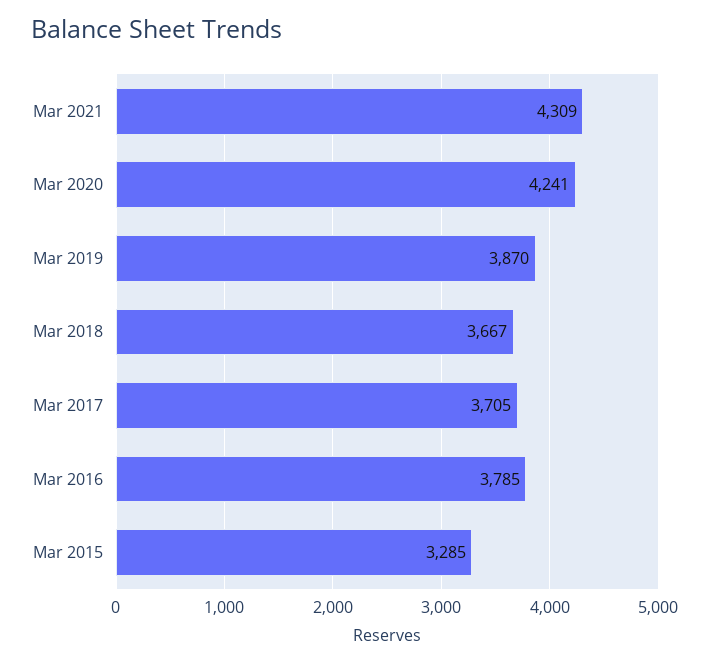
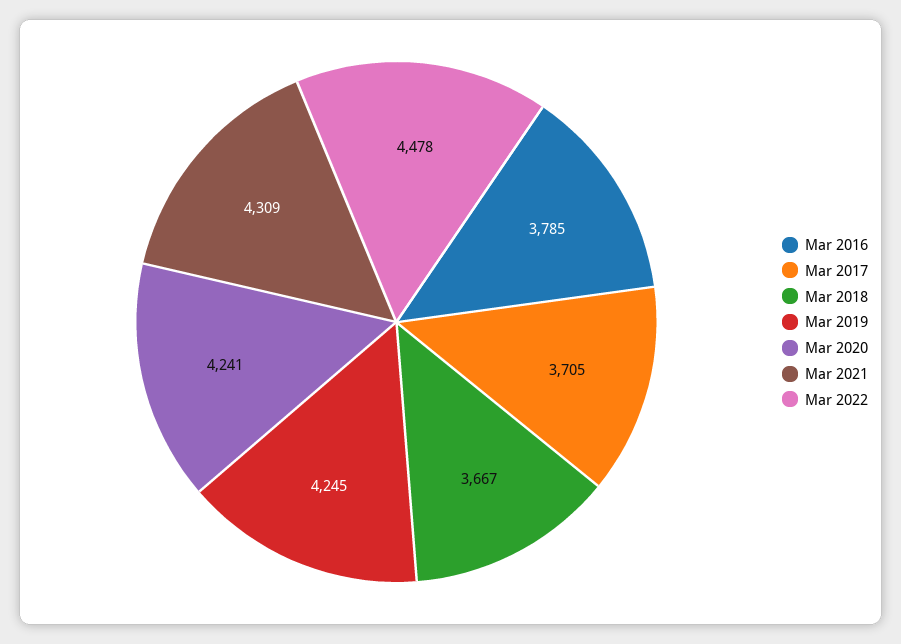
Mar 2019: 3870 -> 4245
Mar 2015: 3285 -> none
Mar 2022: none -> 4478

